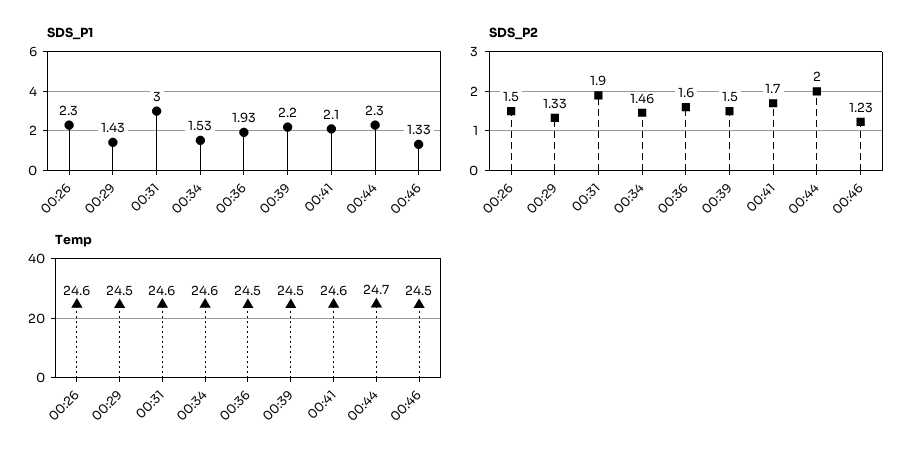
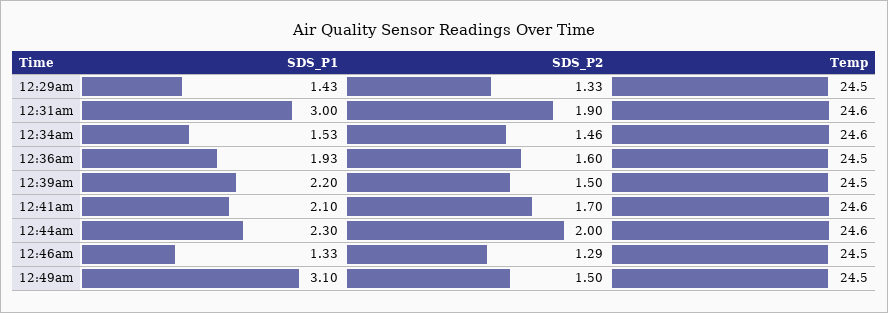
SDS_P1, 00:26: 2.3 -> none
SDS_P2, 00:26: 1.5 -> none
SDS_P2, 00:46: 1.23 -> 1.29
Temp, 00:26: 24.6 -> none
Temp, 00:44: 24.7 -> 24.6
SDS_P1, 12:49am: none -> 3.1
SDS_P2, 12:49am: none -> 1.5
Temp, 12:49am: none -> 24.5

